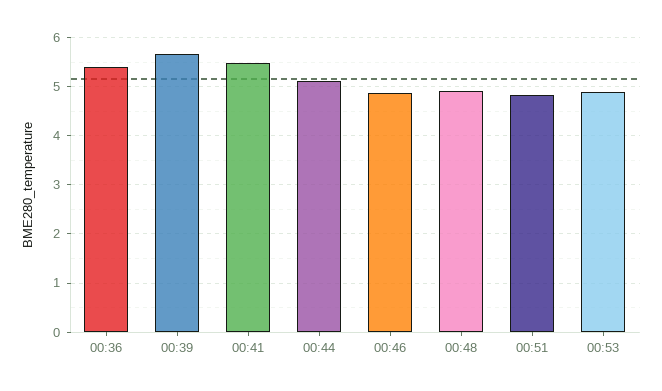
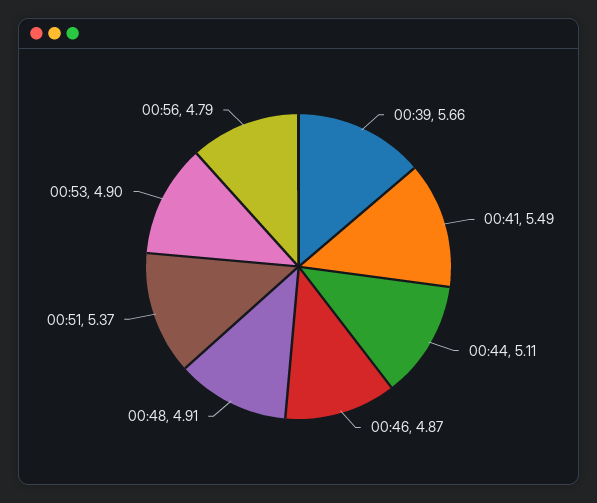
00:36: 5.4 -> none
00:51: 4.8 -> 5.37
00:56: none -> 4.79

